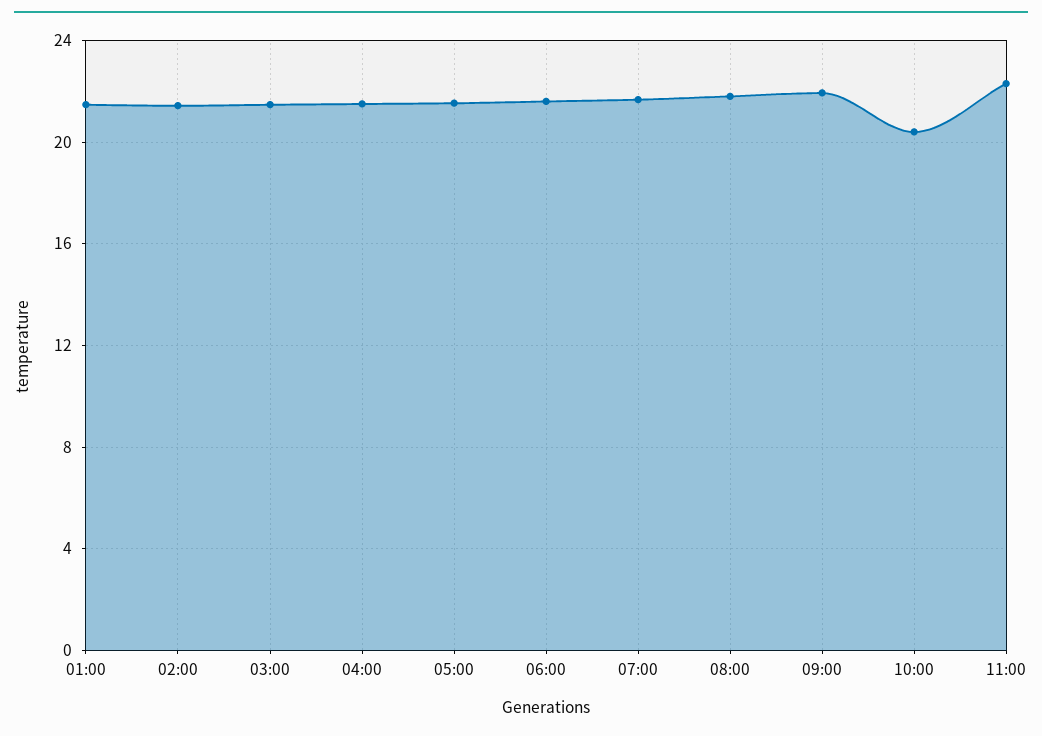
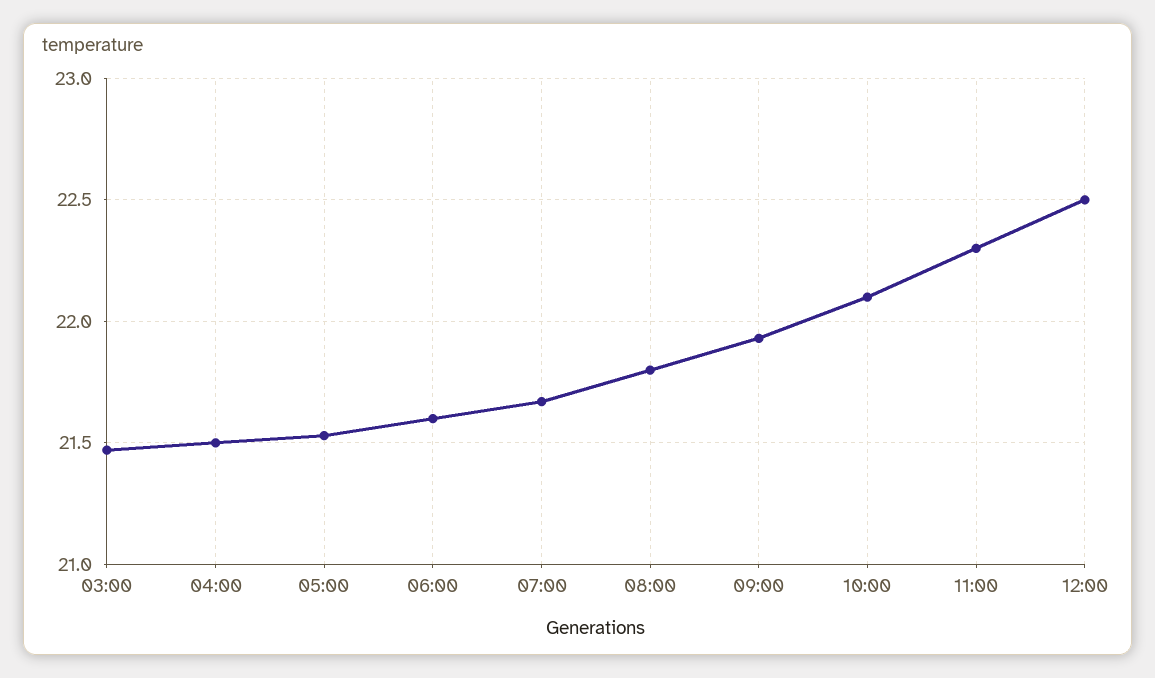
01:00: 21.5 -> none
02:00: 21.5 -> none
10:00: 20.5 -> 22.1
12:00: none -> 22.5

